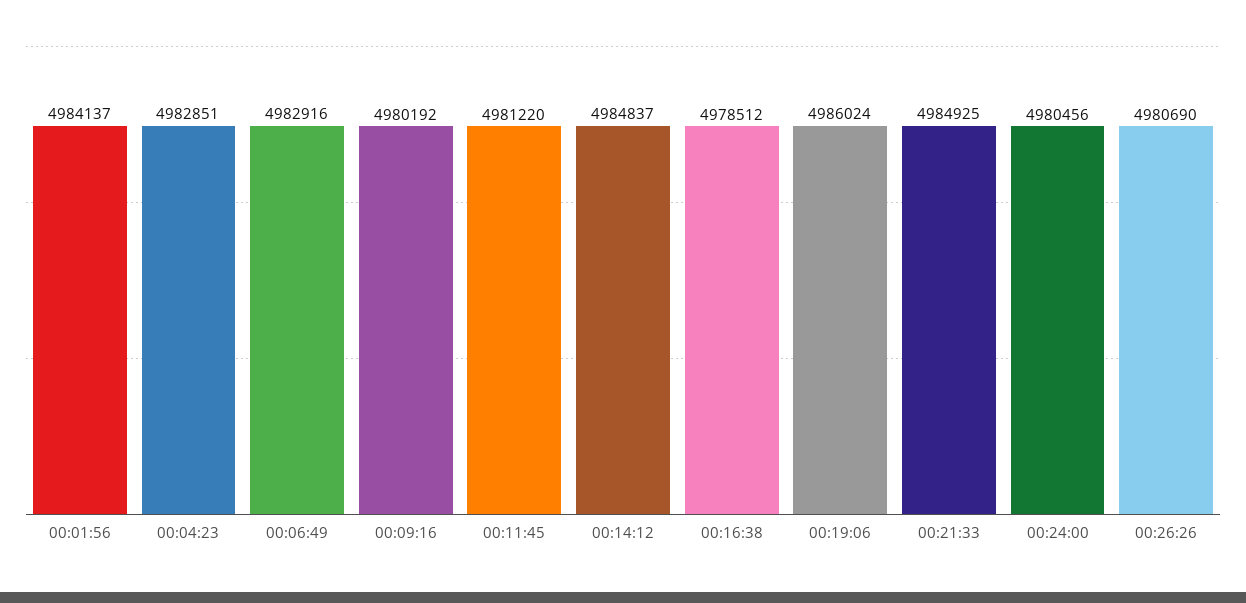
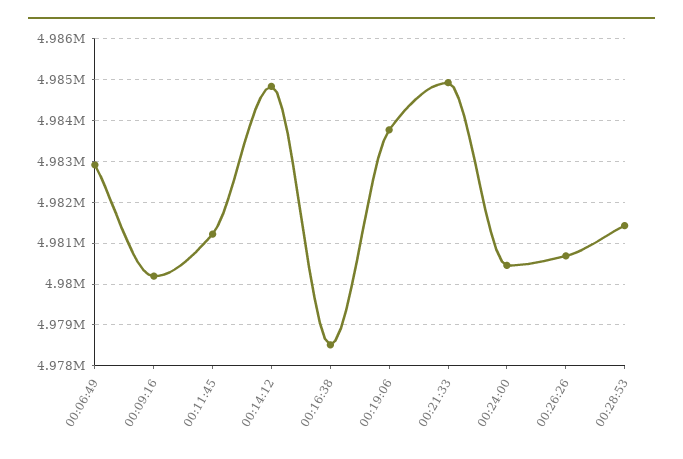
00:01:56: 4984137 -> none
00:04:23: 4982851 -> none
00:19:06: 4986024 -> 4983800
00:28:53: none -> 4981400

